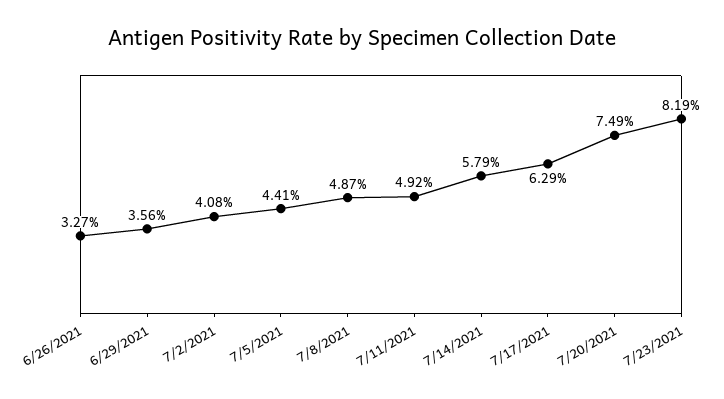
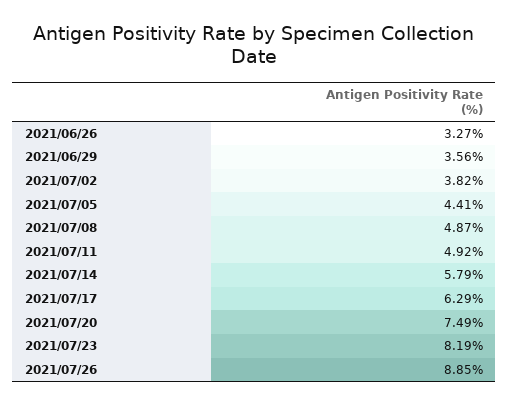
7/2/2021: 4.08 -> 3.82
2021/07/26: none -> 8.85

